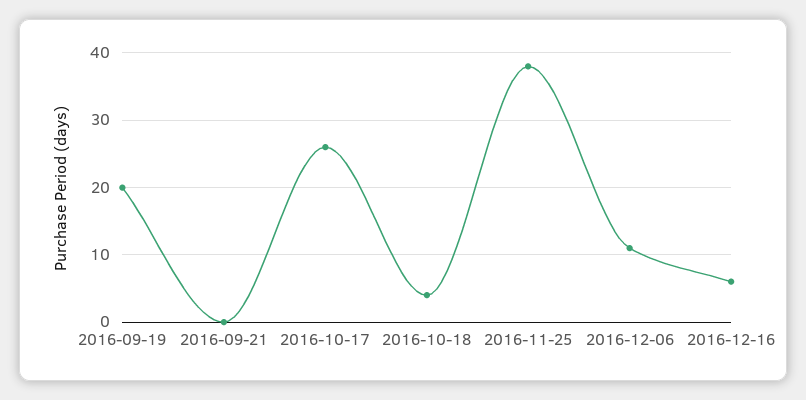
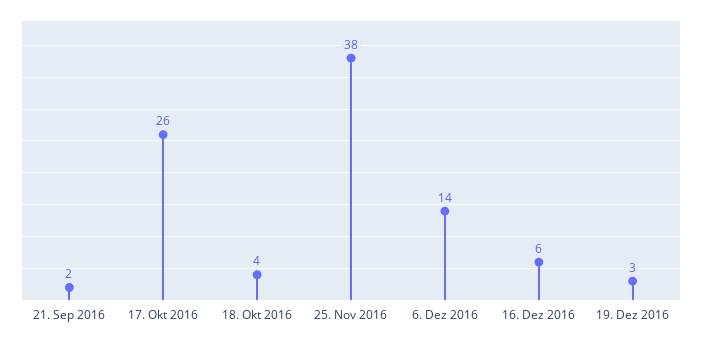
2016-09-19: 20 -> none
2016-09-21: 0 -> 2
2016-12-06: 11 -> 14
19. Dez 2016: none -> 3

